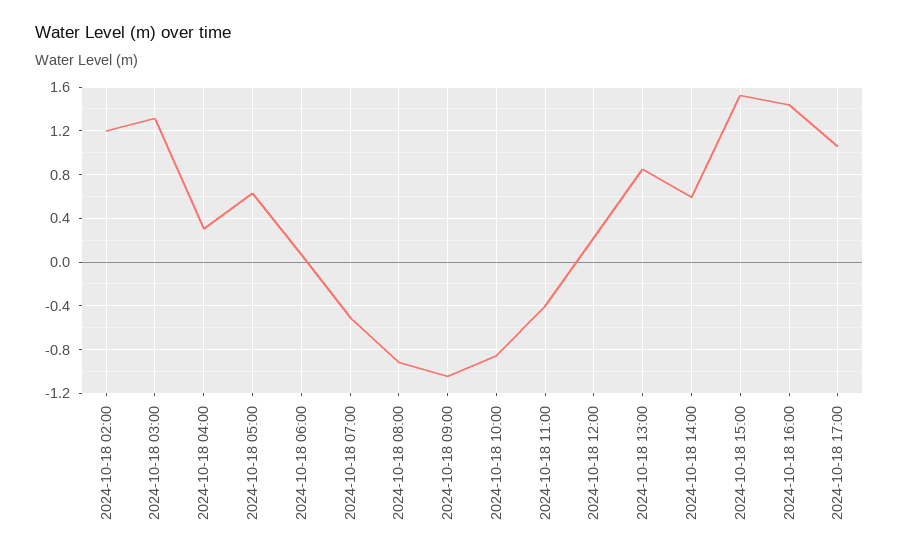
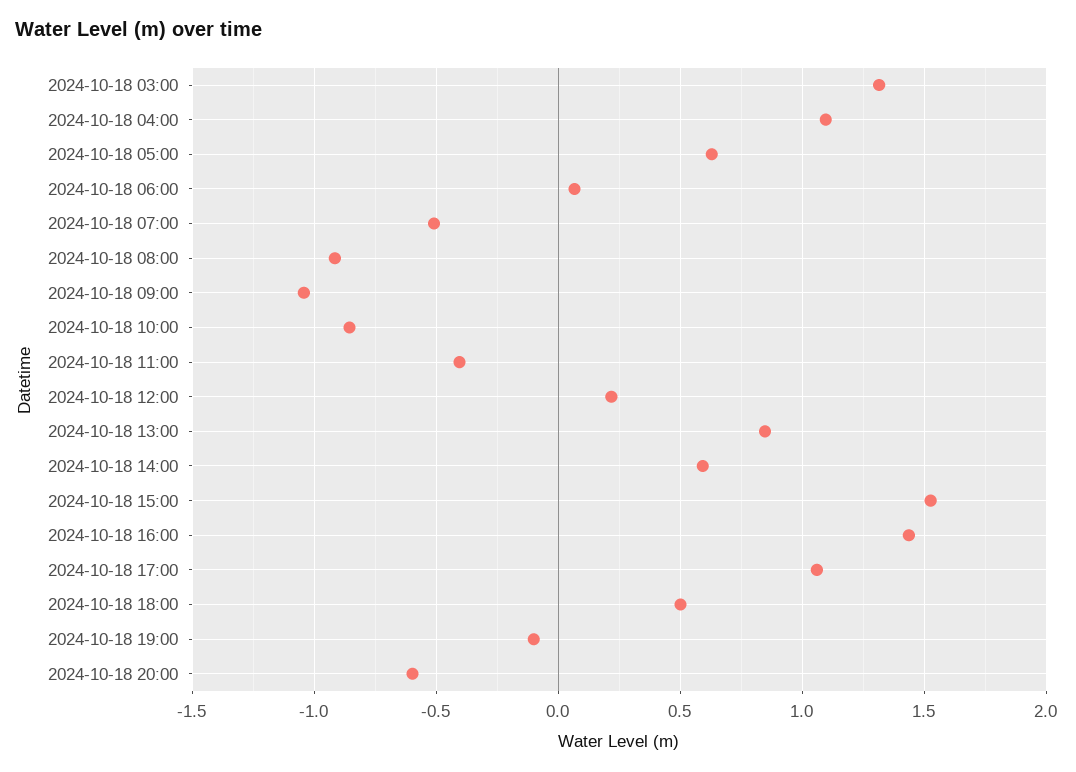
2024-10-18 02:00: 1.2 -> none
2024-10-18 04:00: 0.3 -> 1.1
2024-10-18 18:00: none -> 0.5
2024-10-18 19:00: none -> -0.1
2024-10-18 20:00: none -> -0.6

